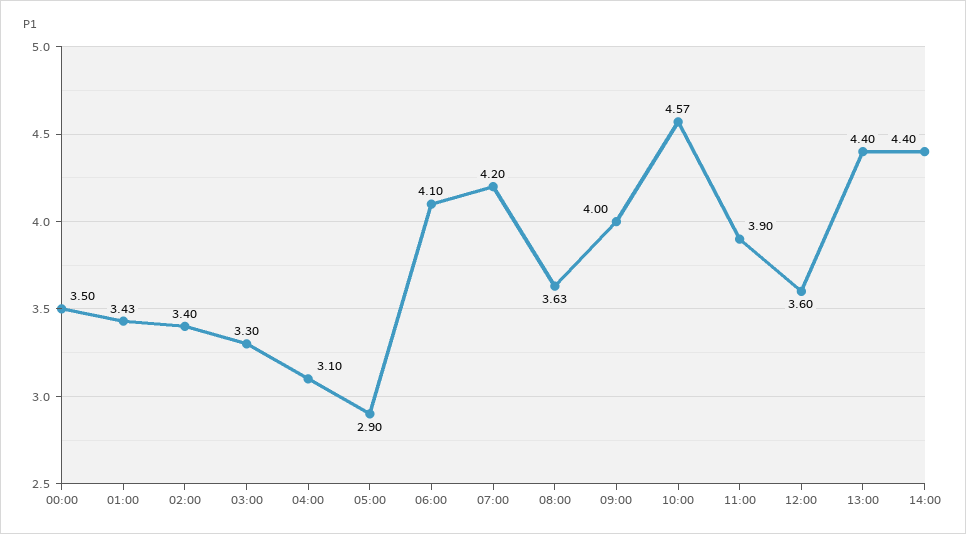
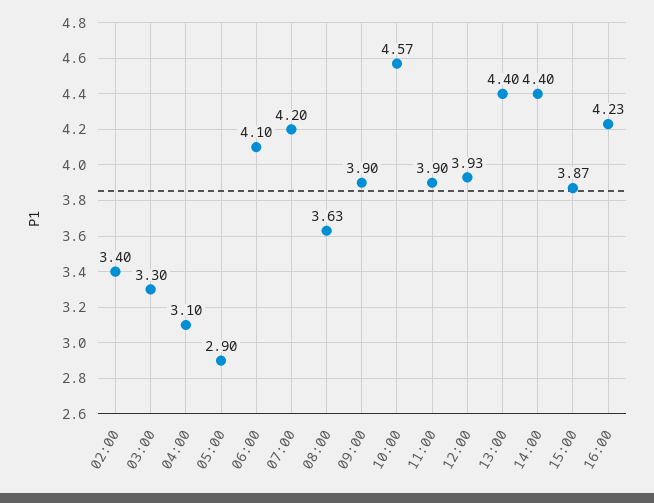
00:00: 3.5 -> none
01:00: 3.43 -> none
09:00: 4 -> 3.9
12:00: 3.6 -> 3.93
15:00: none -> 3.87
16:00: none -> 4.23

